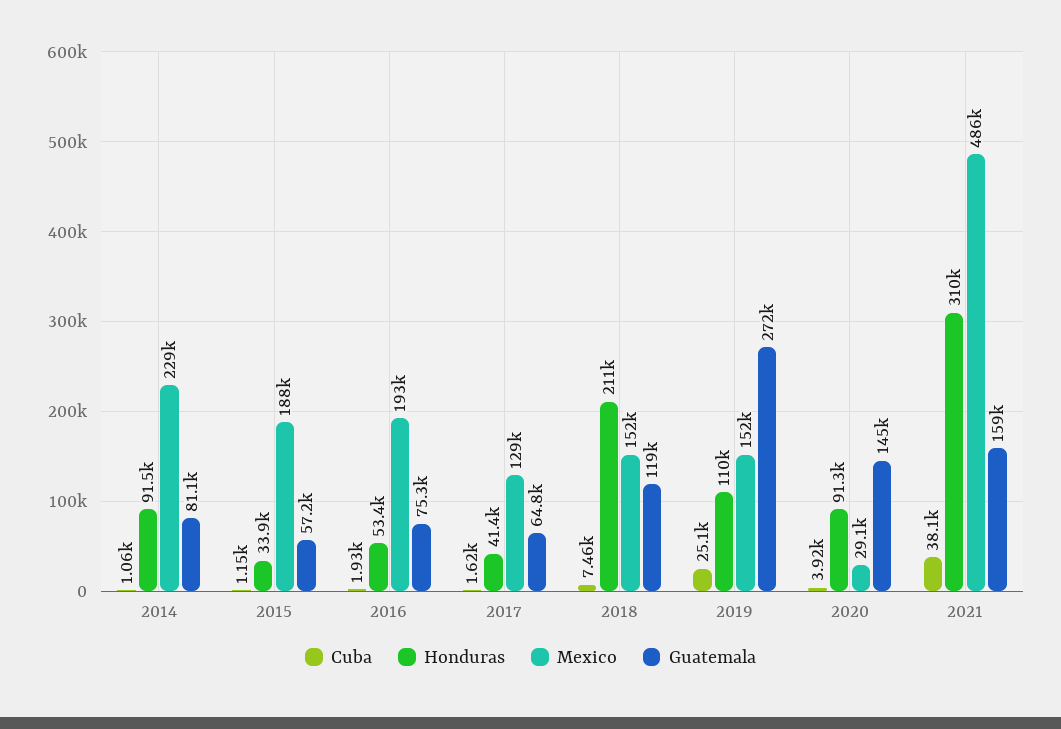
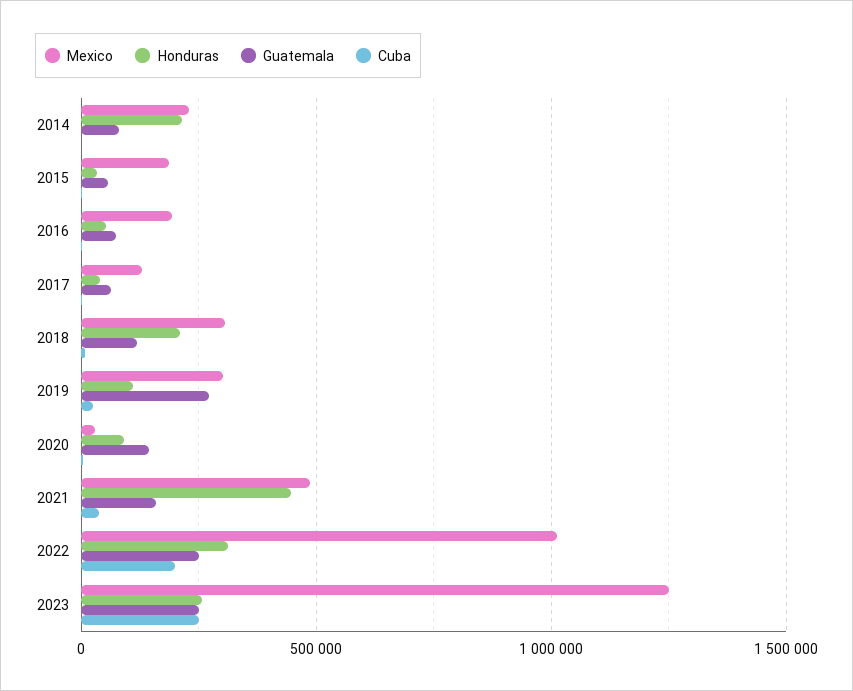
Honduras, 2014: 91500 -> 200000
Mexico, 2018: 152000 -> 300000
Mexico, 2019: 152000 -> 300000
Honduras, 2021: 310000 -> 450000
Mexico, 2022: none -> 1000000
Honduras, 2022: none -> 300000
Guatemala, 2022: none -> 250000
Cuba, 2022: none -> 200000
Mexico, 2023: none -> 1250000
Honduras, 2023: none -> 250000
Guatemala, 2023: none -> 250000
Cuba, 2023: none -> 250000

